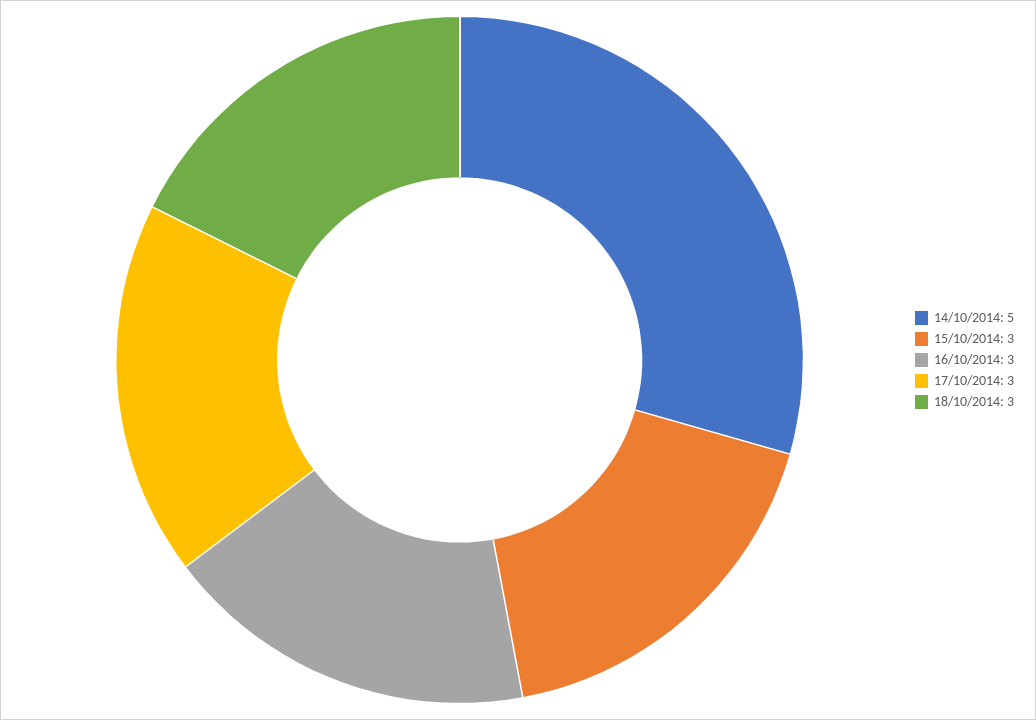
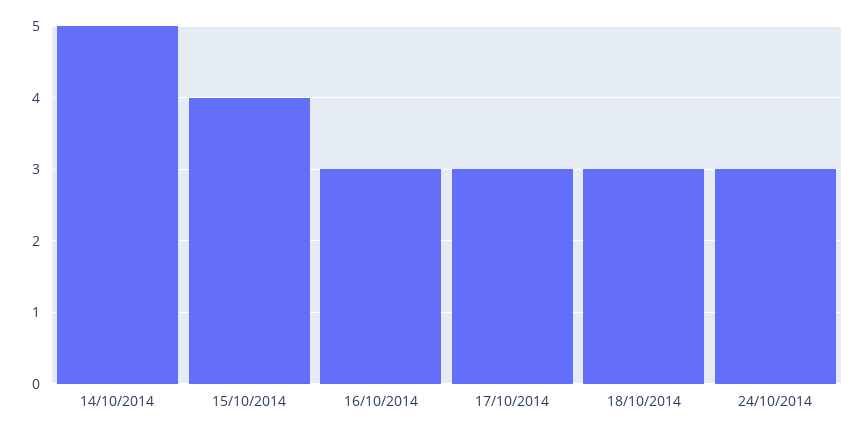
15/10/2014: 3 -> 4
24/10/2014: none -> 3

